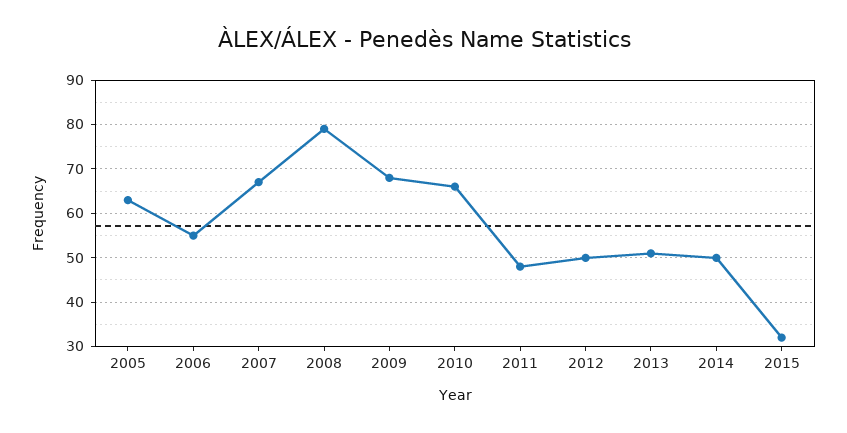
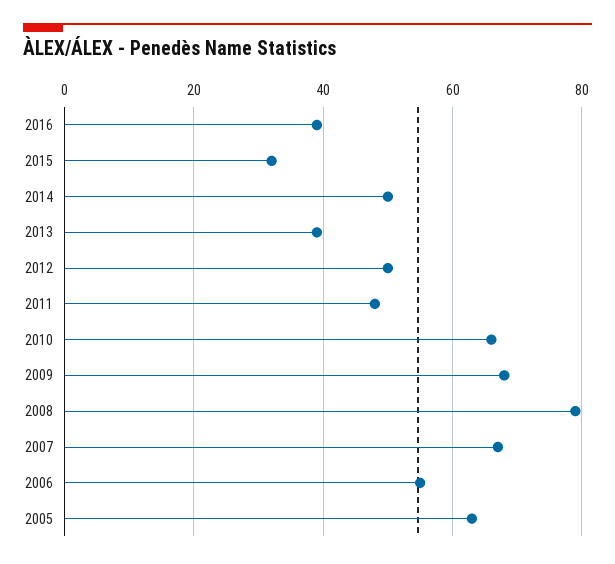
2013: 50 -> 40
2016: none -> 40

